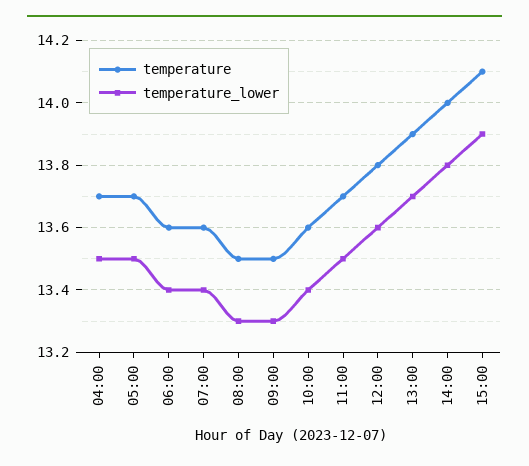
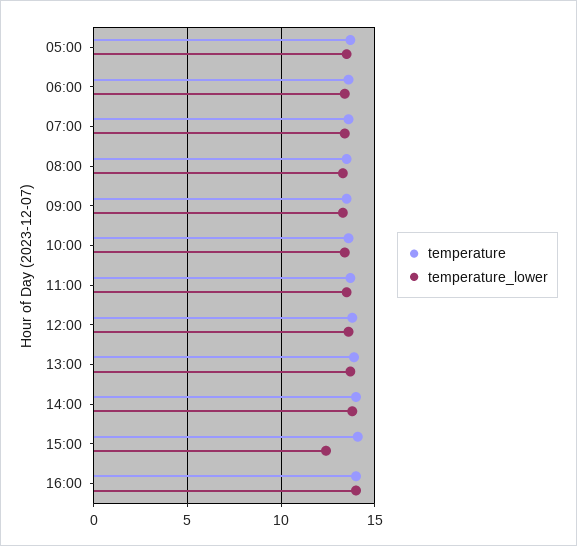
temperature, 04:00: 13.7 -> none
temperature_lower, 04:00: 13.5 -> none
temperature_lower, 15:00: 13.9 -> 12.5
temperature, 16:00: none -> 14
temperature_lower, 16:00: none -> 14

